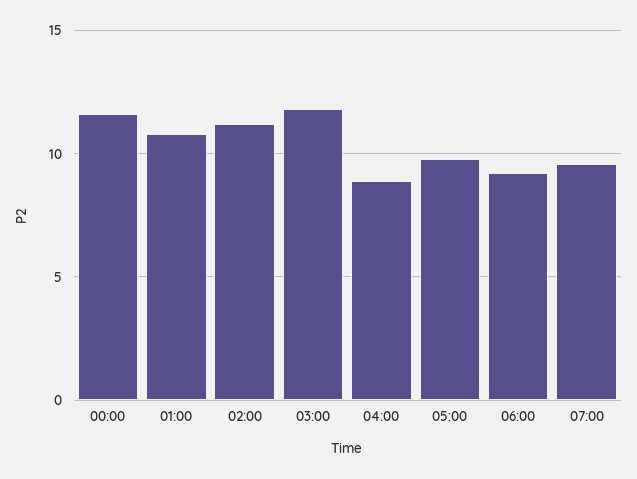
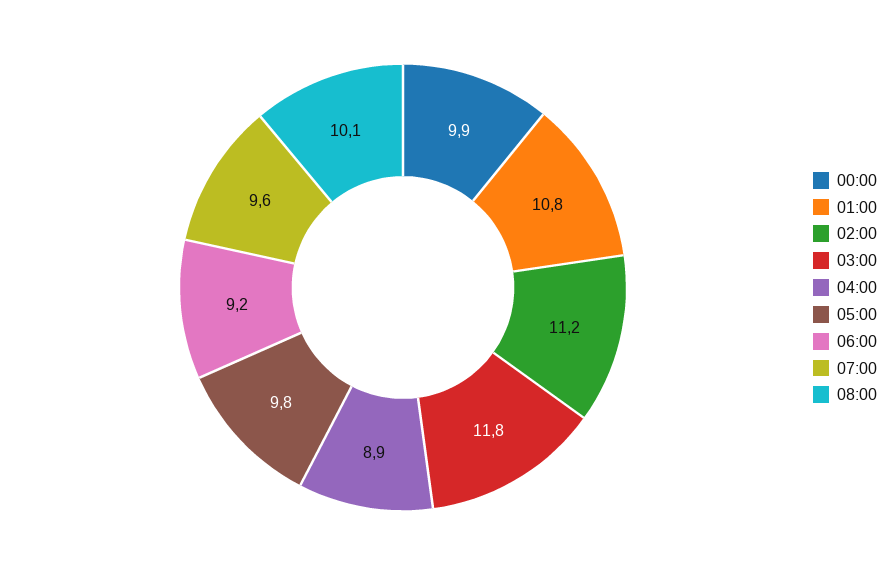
00:00: 11.5 -> 9.9
08:00: none -> 10.1

